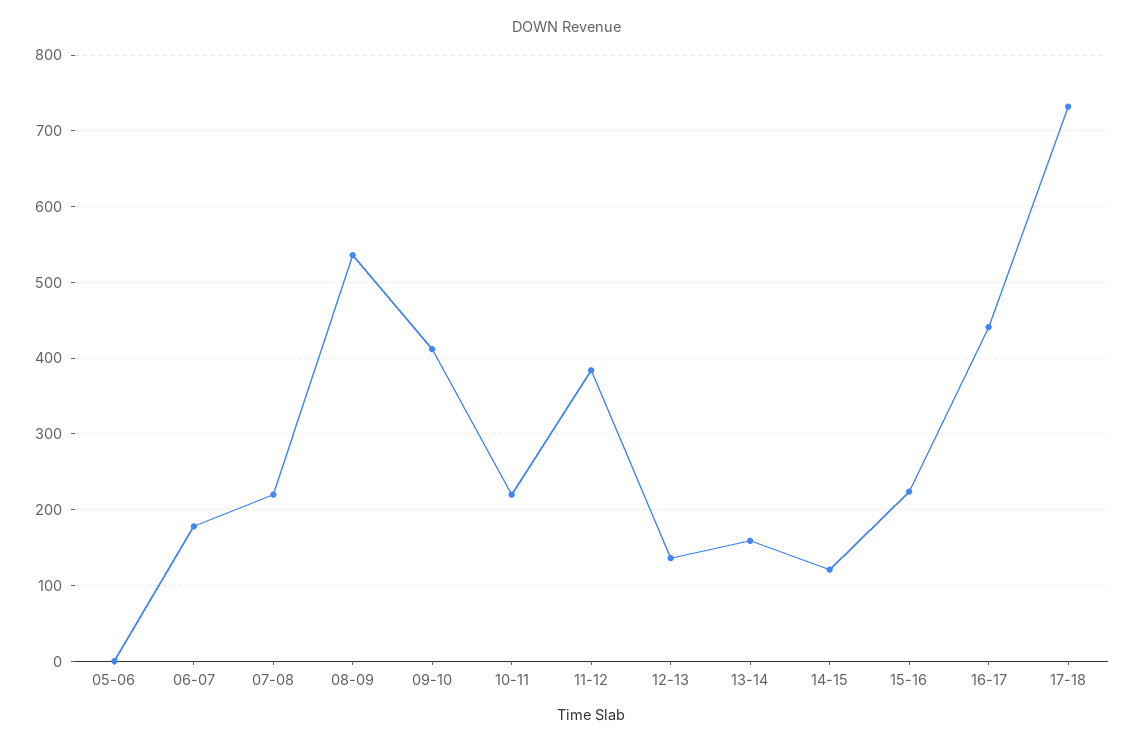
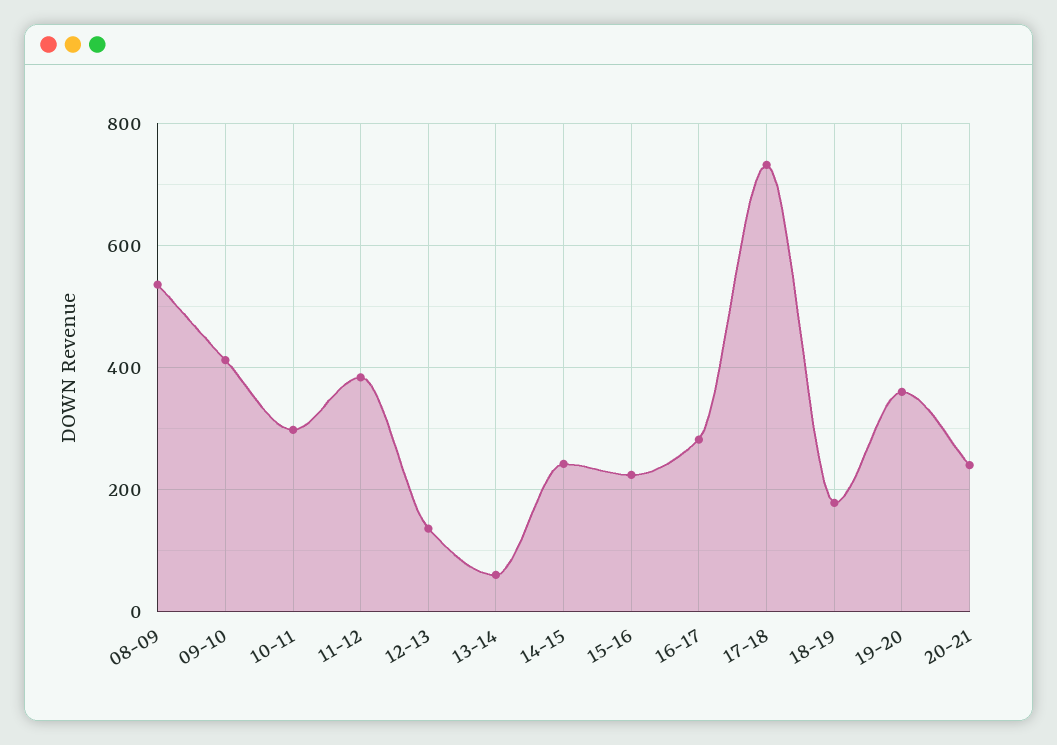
05-06: 0 -> none
06-07: 180 -> none
07-08: 220 -> none
10-11: 220 -> 300
13-14: 160 -> 60
14-15: 120 -> 240
16-17: 440 -> 280
18-19: none -> 180
19-20: none -> 360
20-21: none -> 240

